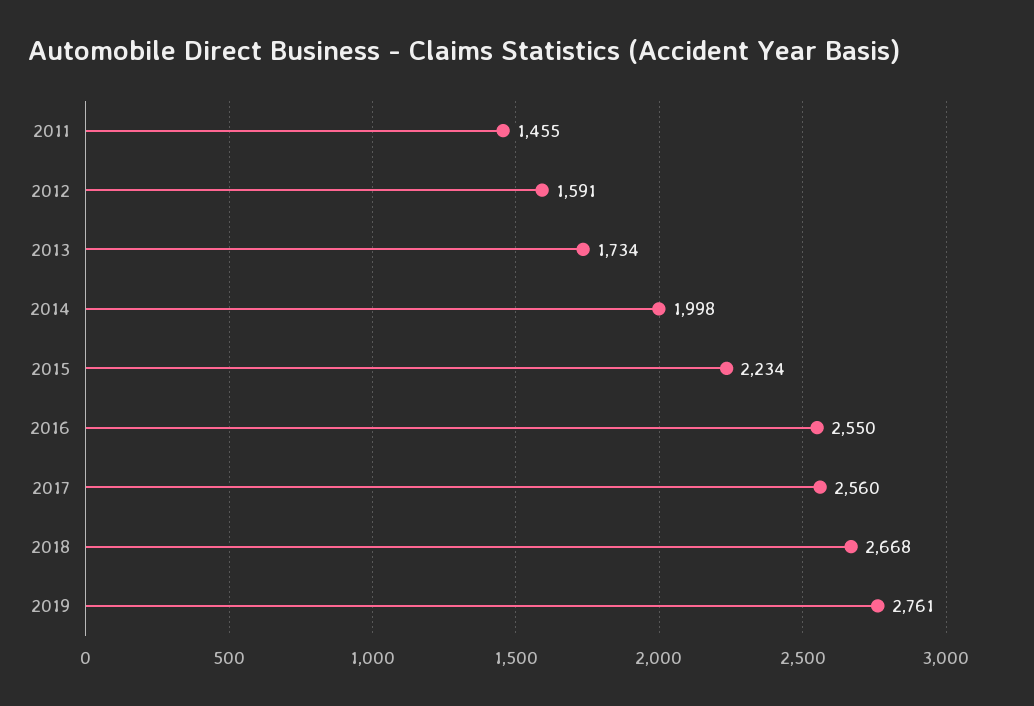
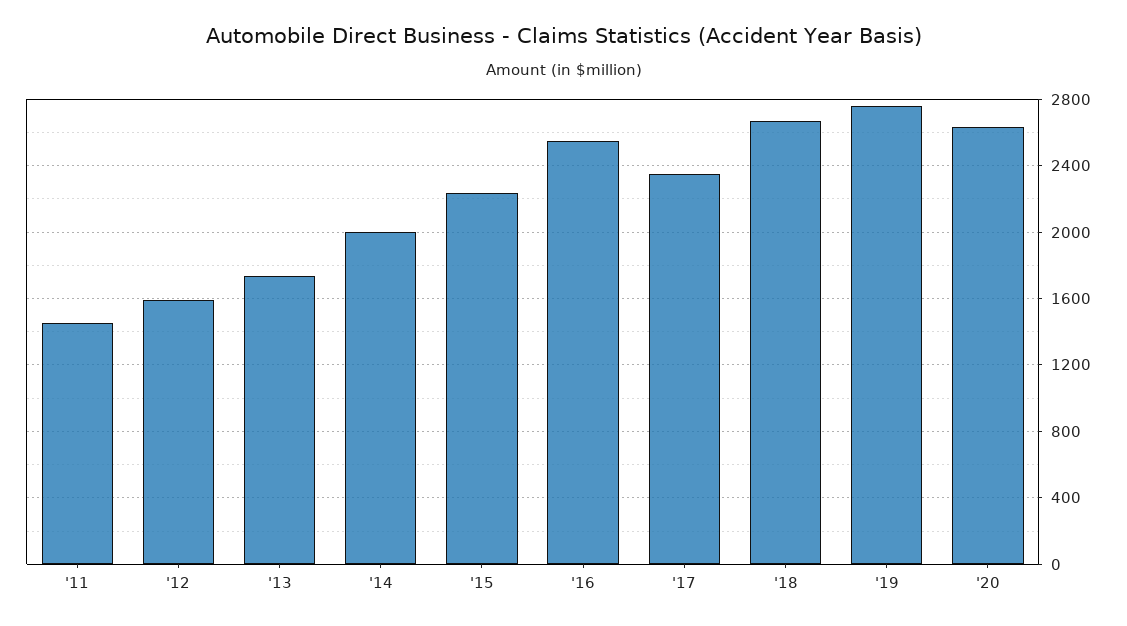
2017: 2560 -> 2350
'20: none -> 2650

